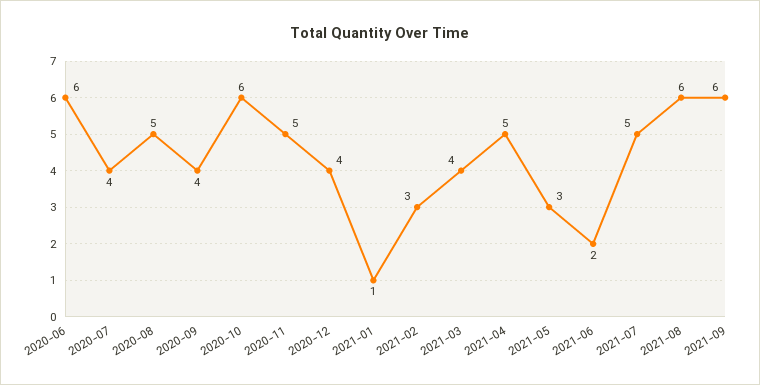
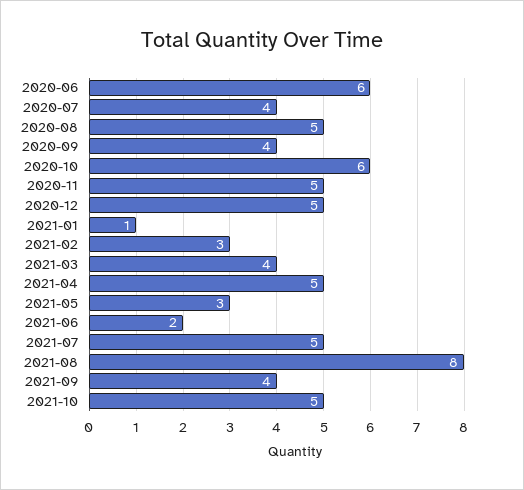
2020-12: 4 -> 5
2021-08: 6 -> 8
2021-09: 6 -> 4
2021-10: none -> 5

